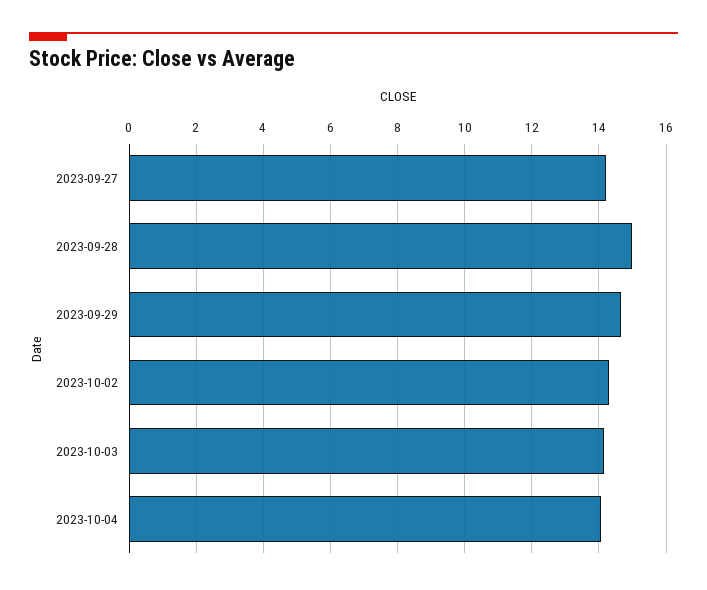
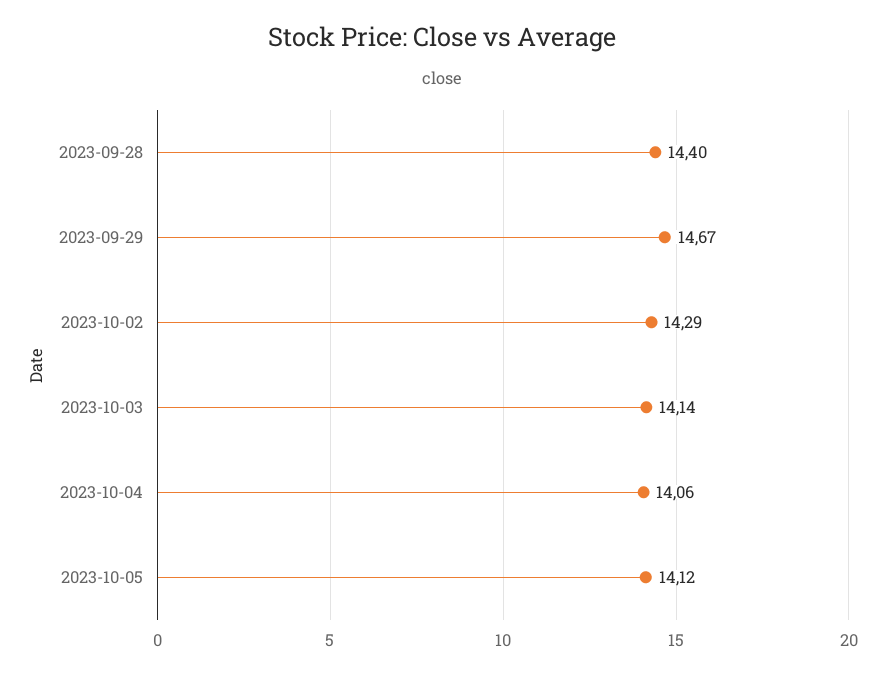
2023-09-27: 14.2 -> none
2023-09-28: 15 -> 14.4
2023-10-05: none -> 14.12

